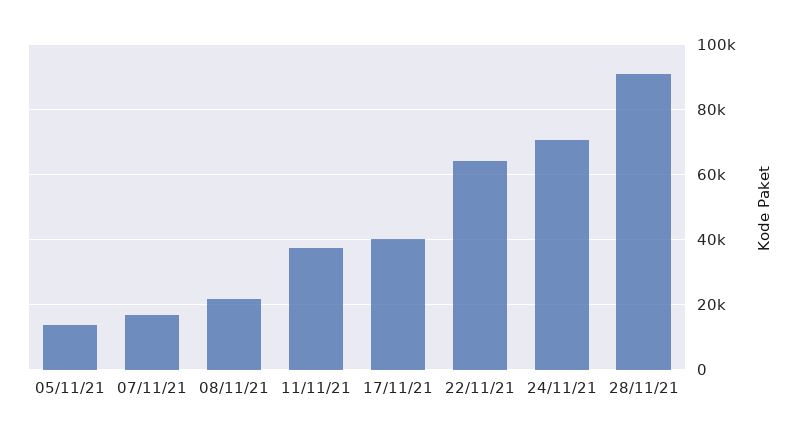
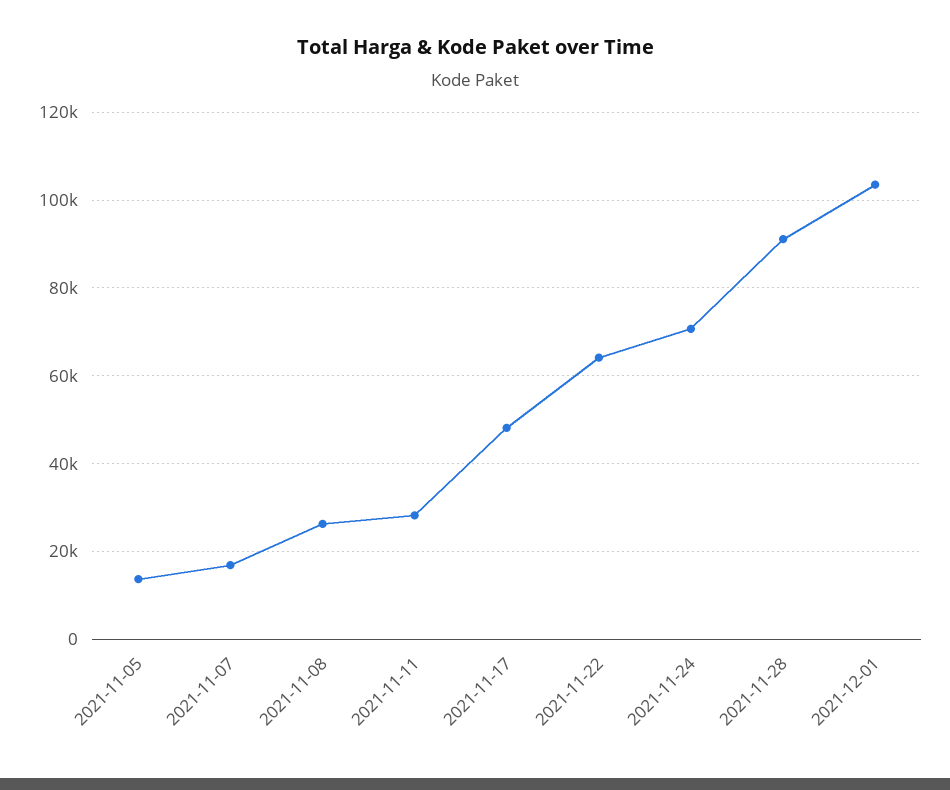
08/11/21: 22000 -> 26000
11/11/21: 38000 -> 28000
17/11/21: 40000 -> 48000
2021-12-01: none -> 104000

